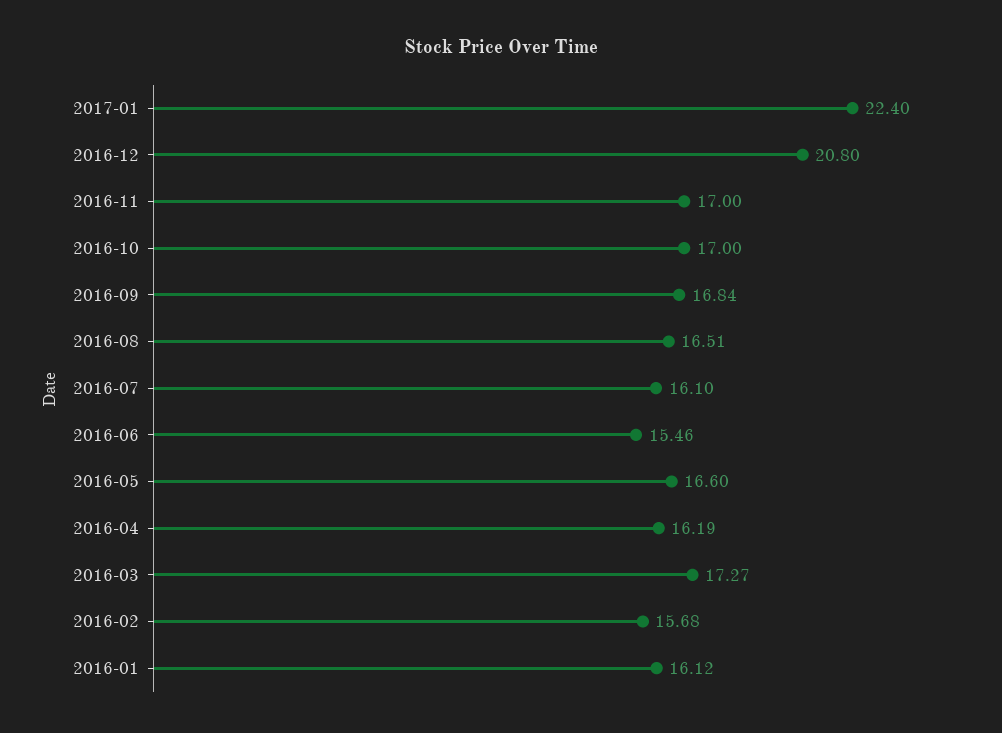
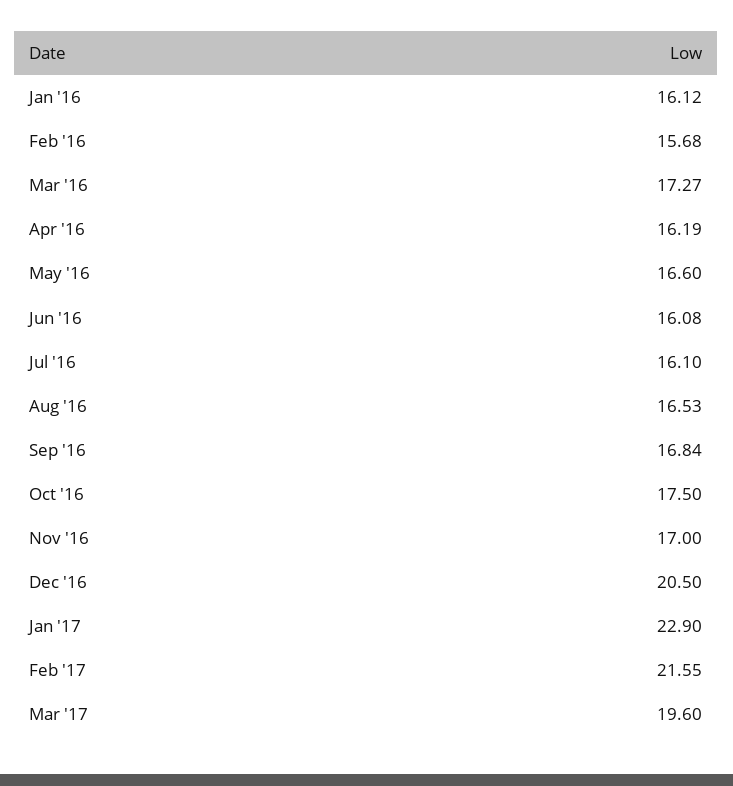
2017-01: 22.4 -> 22.9
2016-12: 20.8 -> 20.5
2016-10: 17 -> 17.5
2016-08: 16.51 -> 16.53
2016-06: 15.46 -> 16.08
Feb '17: none -> 21.55
Mar '17: none -> 19.6

